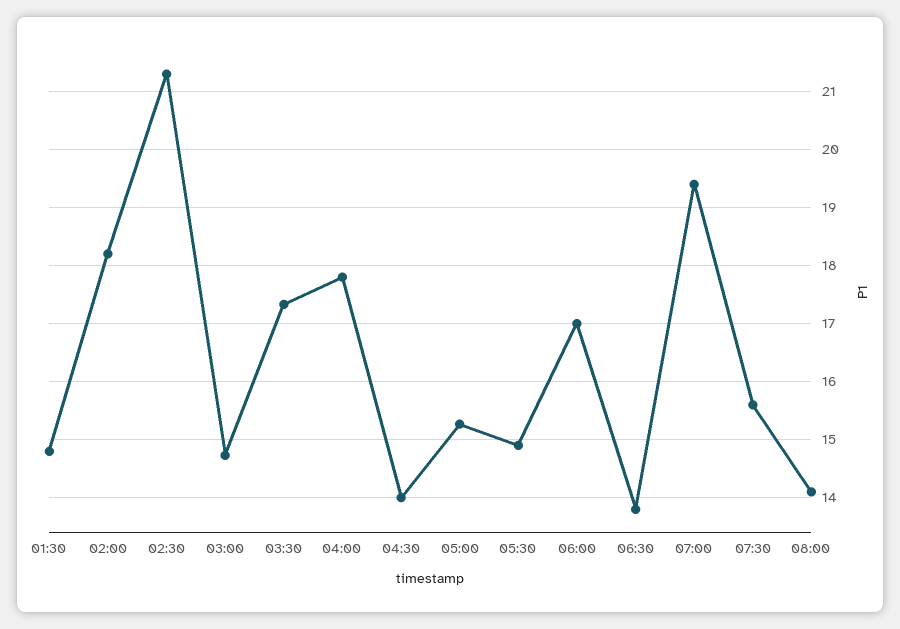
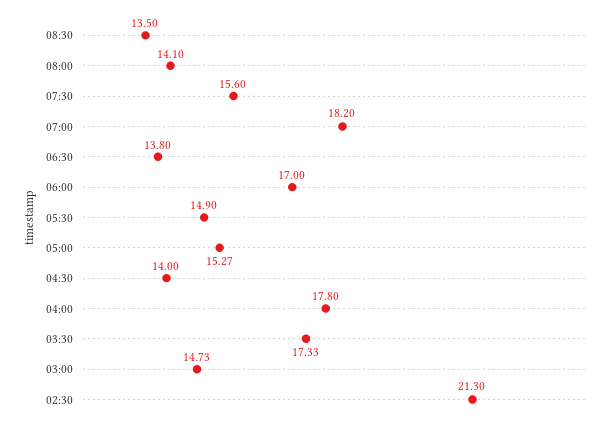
01:30: 14.8 -> none
02:00: 18.2 -> none
07:00: 19.4 -> 18.2
08:30: none -> 13.5

